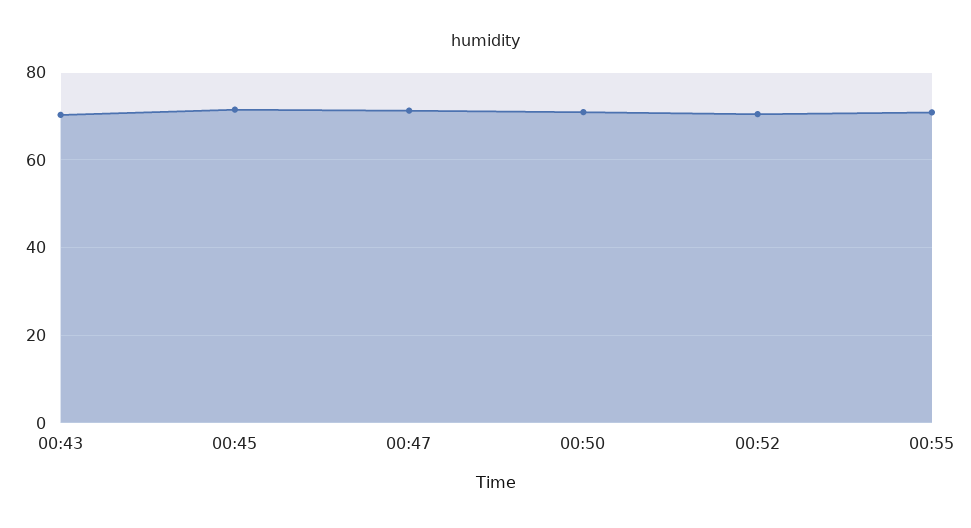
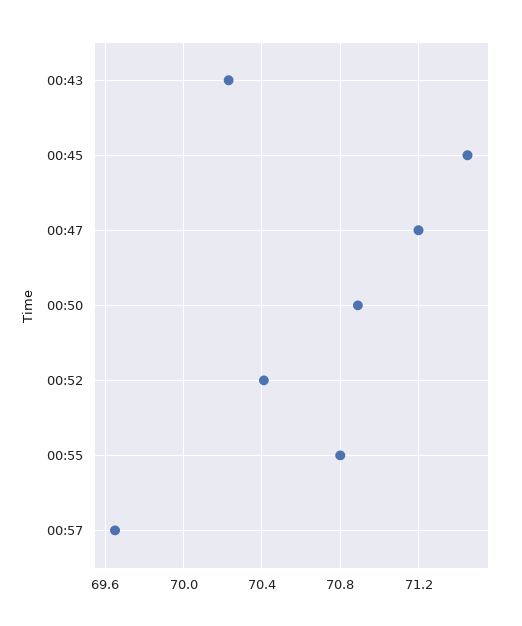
00:57: none -> 69.65

